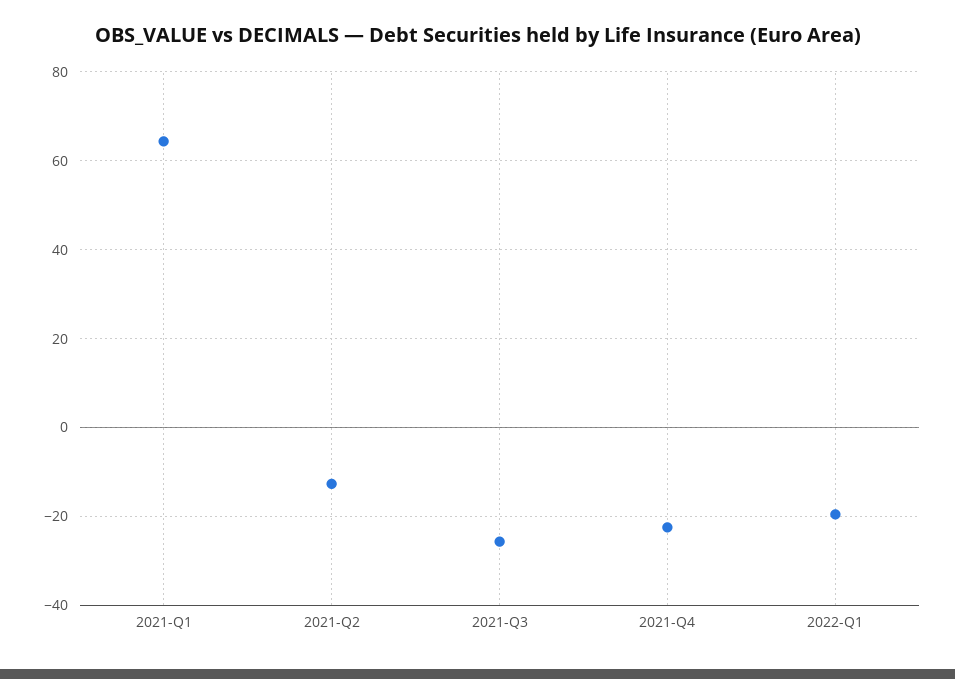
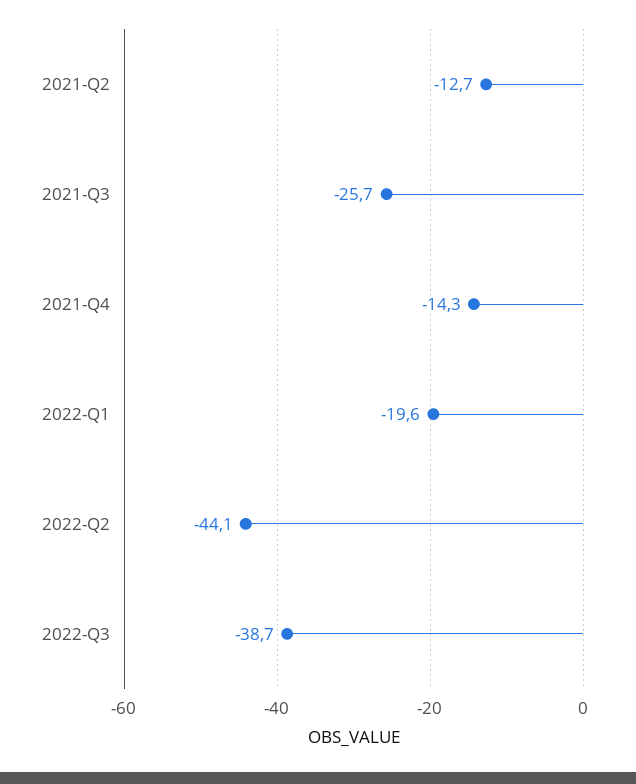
2021-Q1: 64 -> none
2021-Q4: -22 -> -14.3
2022-Q2: none -> -44.1
2022-Q3: none -> -38.7

